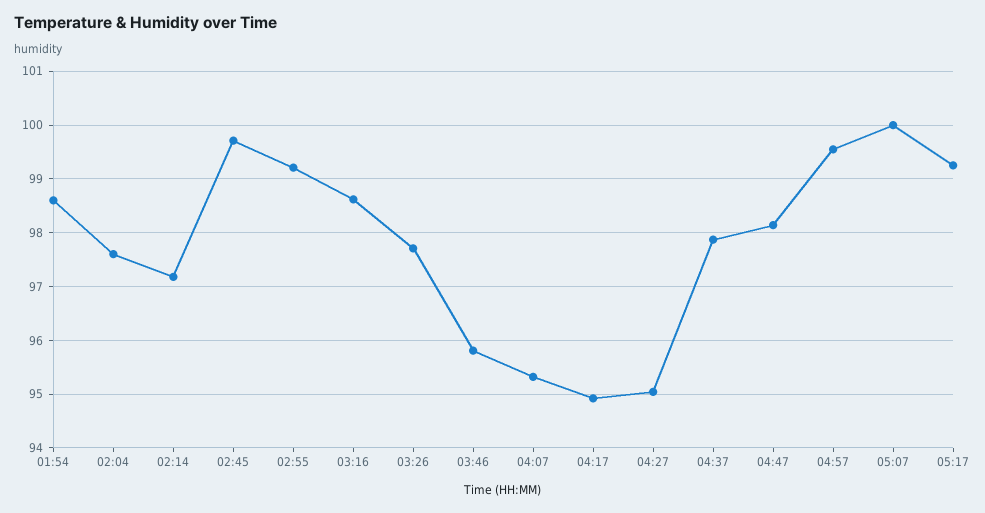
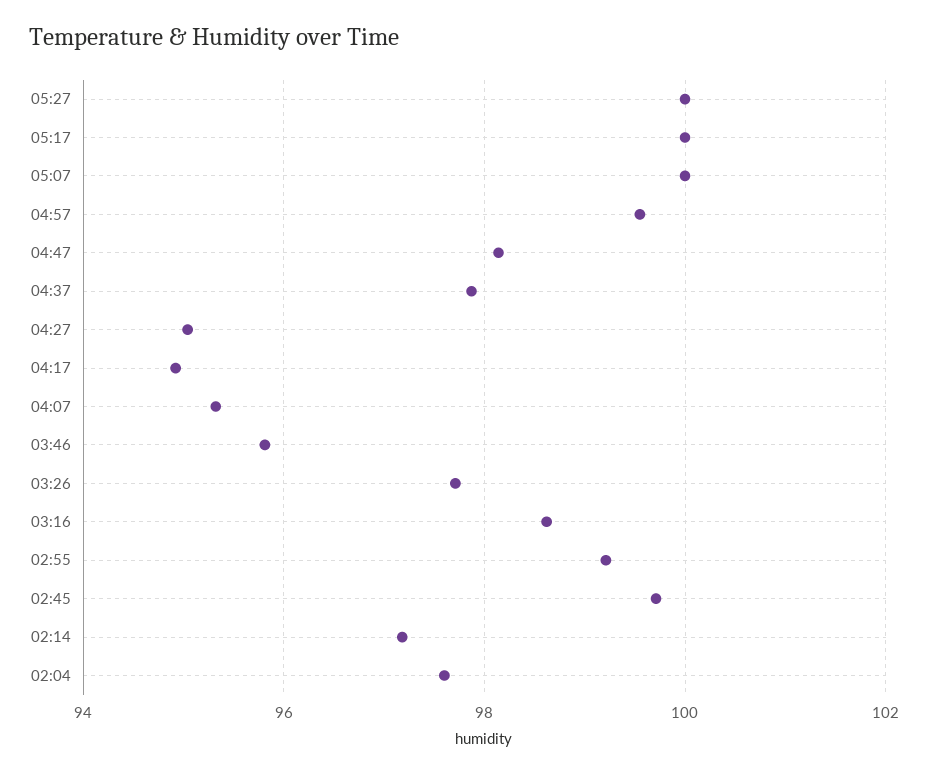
01:54: 98.6 -> none
05:17: 99.2 -> 100
05:27: none -> 100

